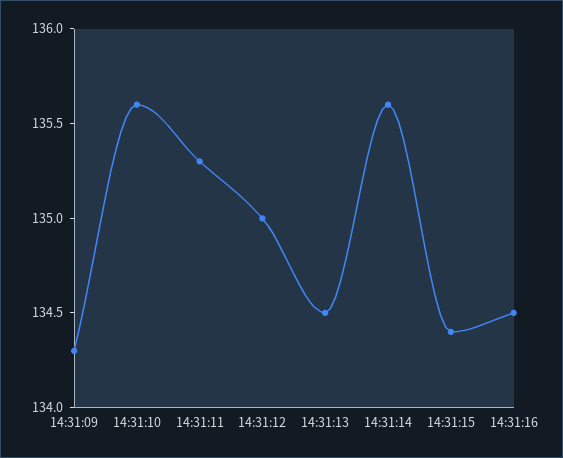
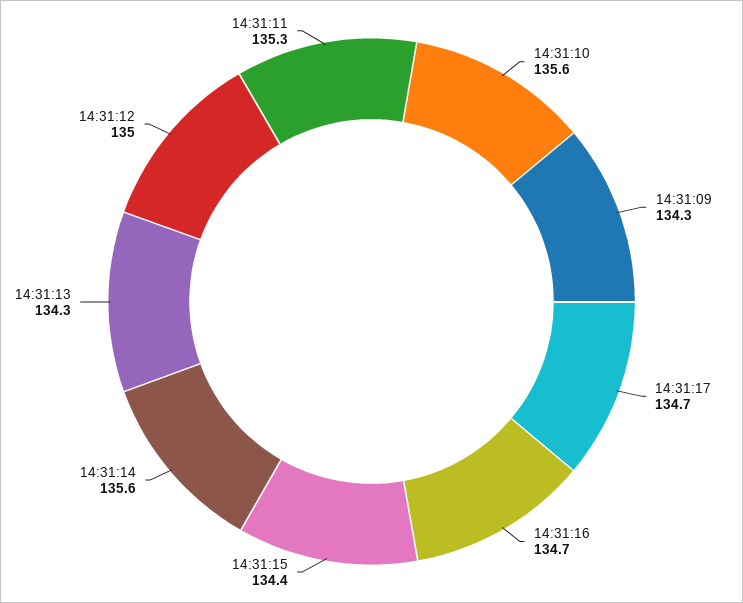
14:31:13: 134.5 -> 134.3
14:31:16: 134.5 -> 134.7
14:31:17: none -> 134.7

